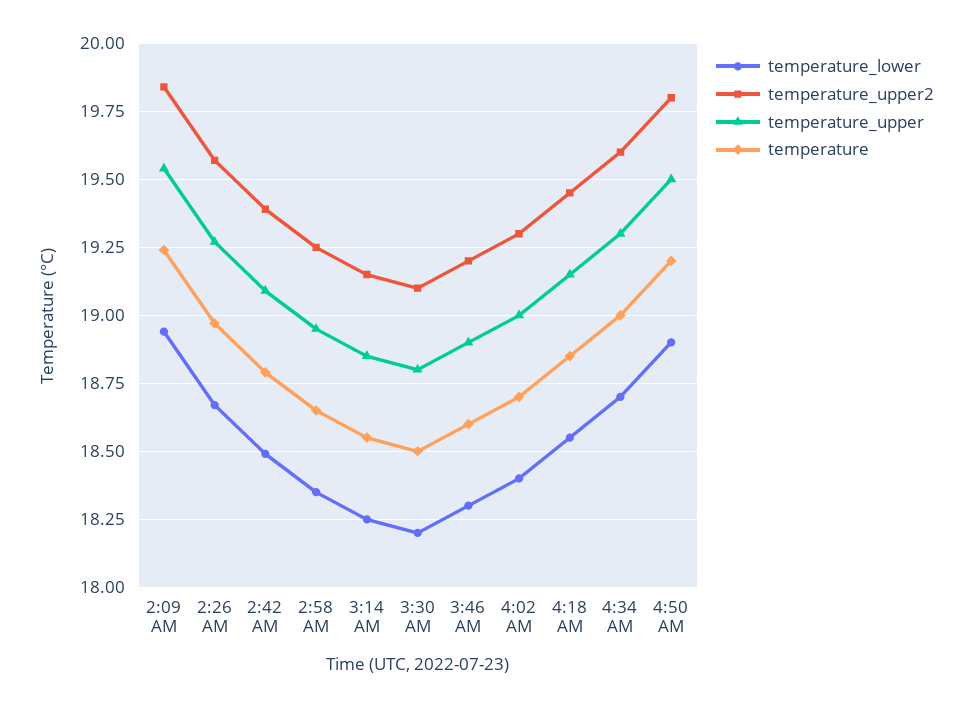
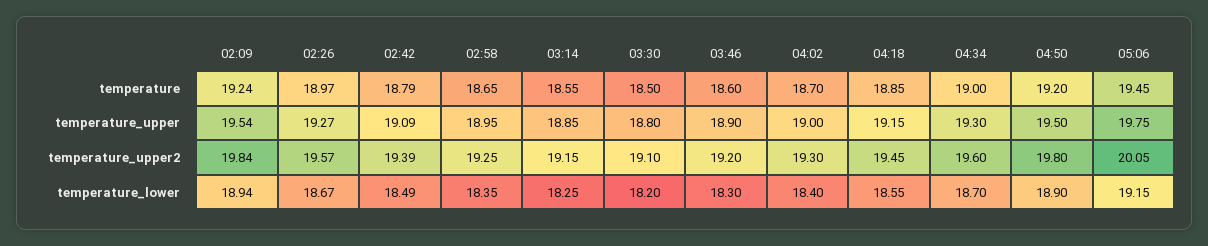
temperature, 05:06: none -> 19.45
temperature_upper, 05:06: none -> 19.75
temperature_upper2, 05:06: none -> 20.05
temperature_lower, 05:06: none -> 19.15

